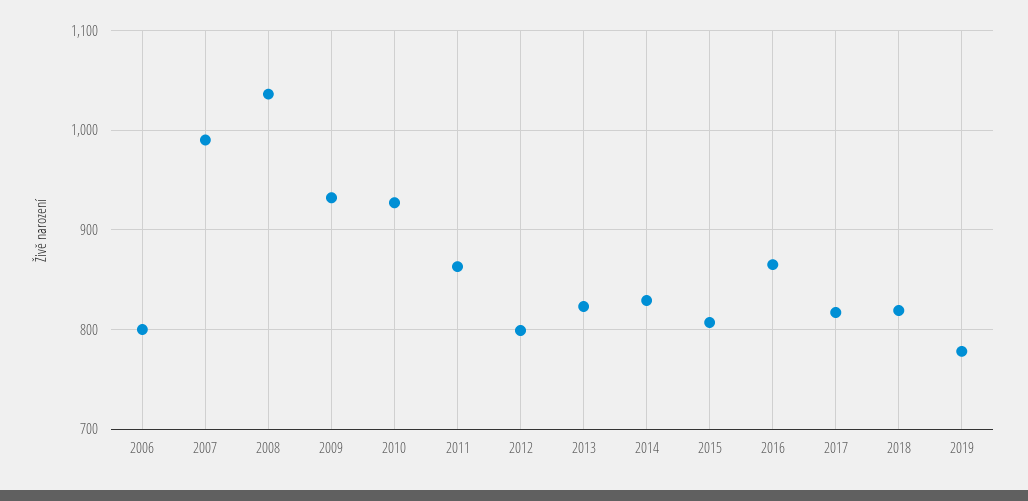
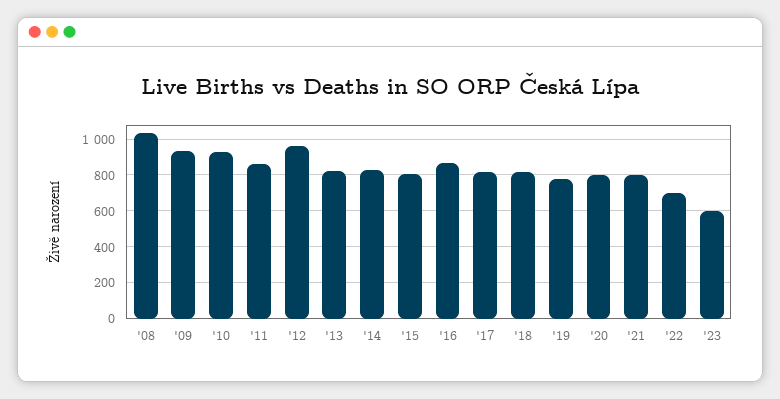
2006: 800 -> none
2007: 990 -> none
2012: 800 -> 950
'20: none -> 800
'21: none -> 800
'22: none -> 700
'23: none -> 600

